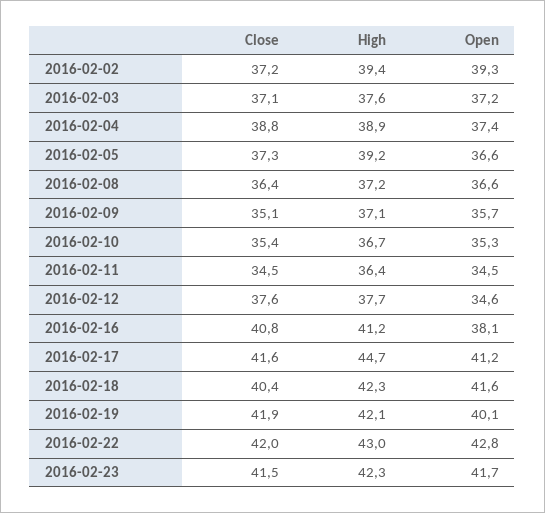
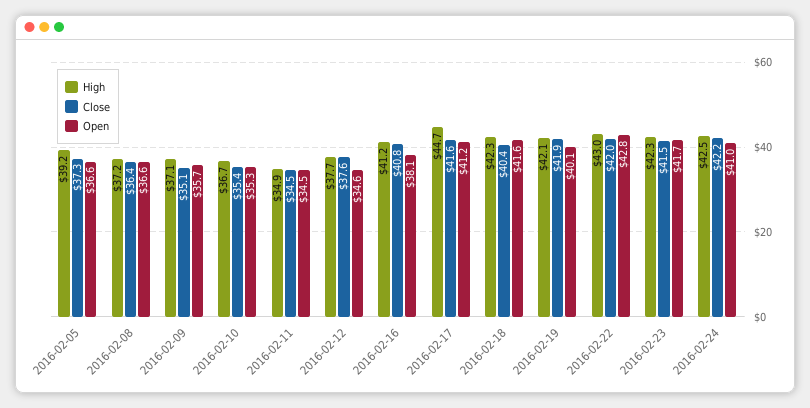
Close, 2016-02-02: 37.2 -> none
High, 2016-02-02: 39.4 -> none
Open, 2016-02-02: 39.3 -> none
Close, 2016-02-03: 37.1 -> none
High, 2016-02-03: 37.6 -> none
Open, 2016-02-03: 37.2 -> none
Close, 2016-02-04: 38.8 -> none
High, 2016-02-04: 38.9 -> none
Open, 2016-02-04: 37.4 -> none
High, 2016-02-11: 36.4 -> 34.9
High, 2016-02-24: none -> 42.5
Close, 2016-02-24: none -> 42.2
Open, 2016-02-24: none -> 41

